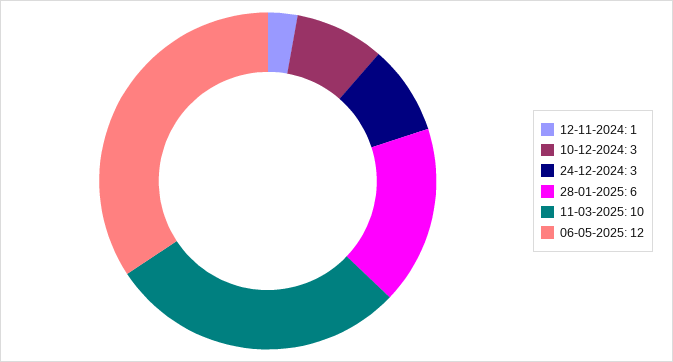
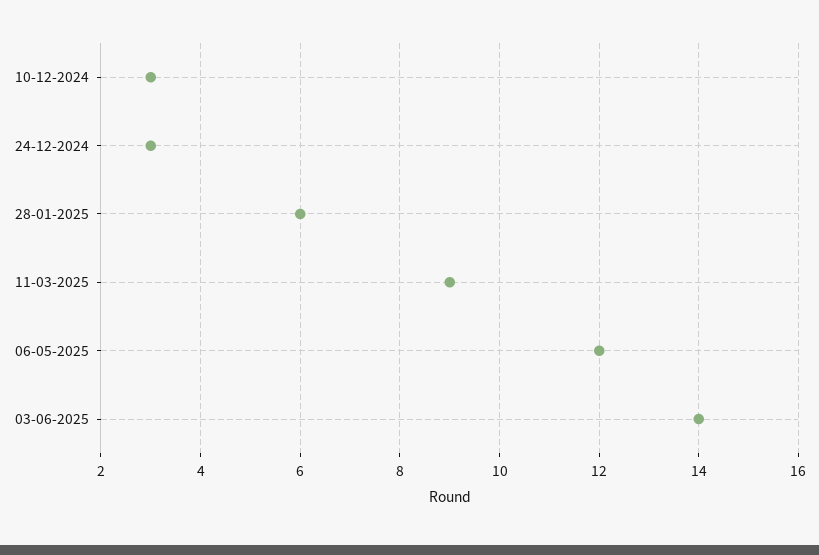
12-11-2024: 1 -> none
11-03-2025: 10 -> 9
03-06-2025: none -> 14

